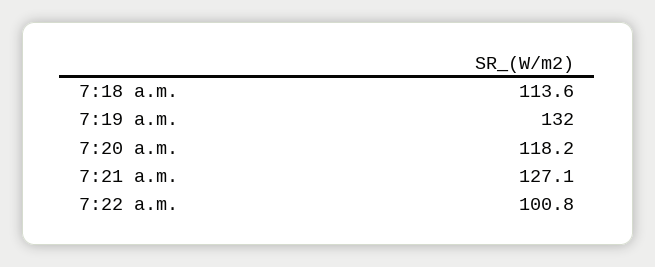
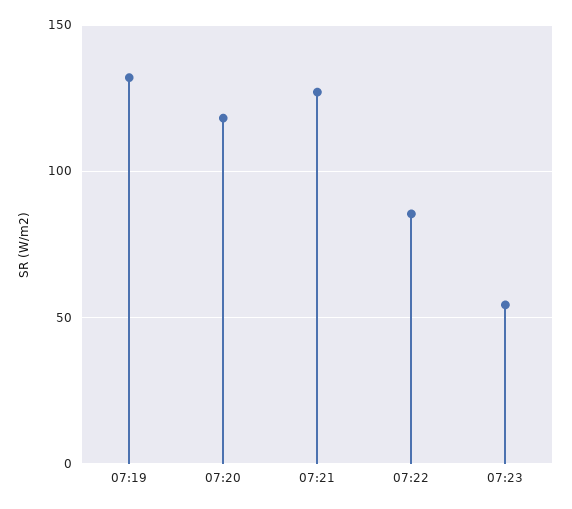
7:18 a.m.: 113.6 -> none
7:22 a.m.: 100.8 -> 85
07:23: none -> 55

